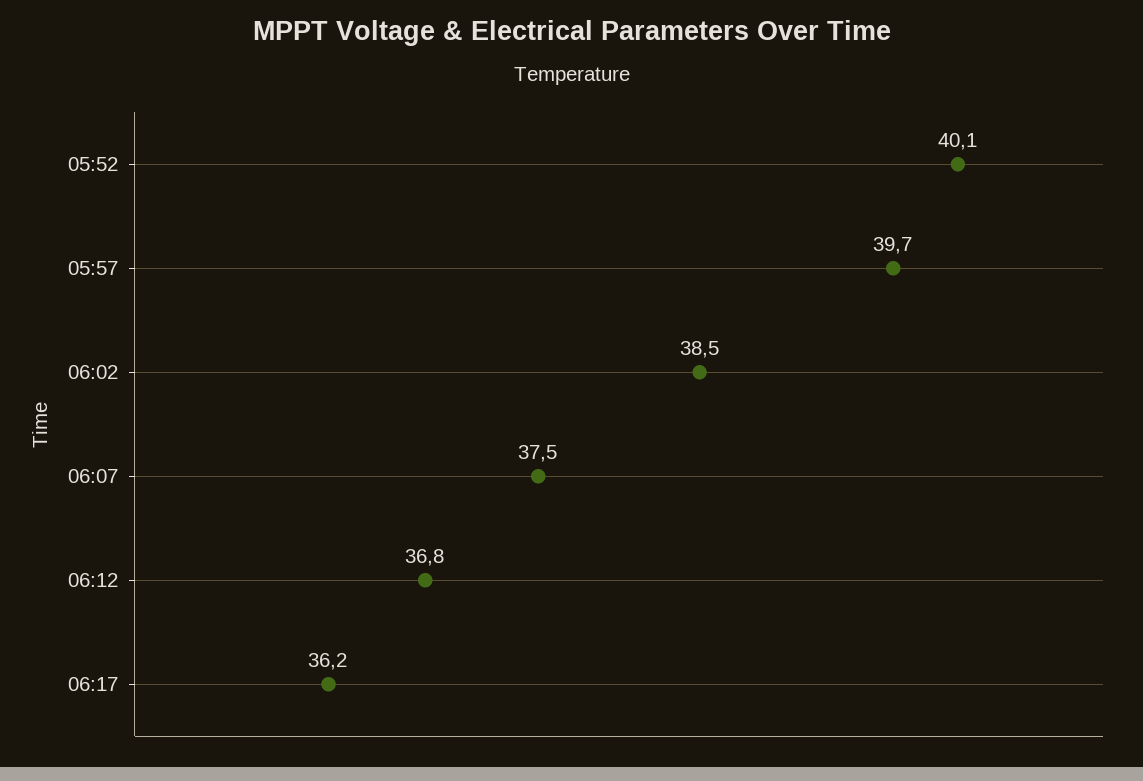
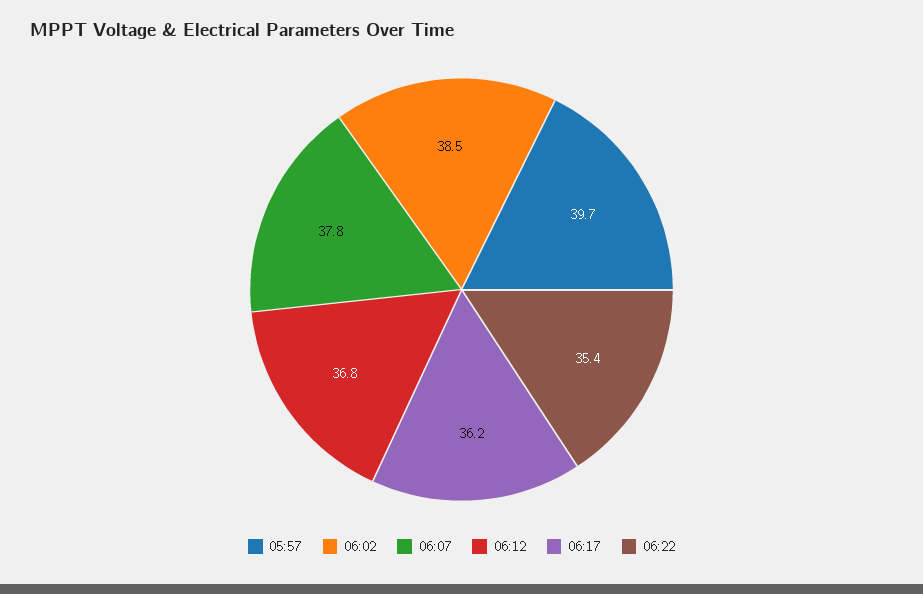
05:52: 40.1 -> none
06:07: 37.5 -> 37.8
06:22: none -> 35.4

